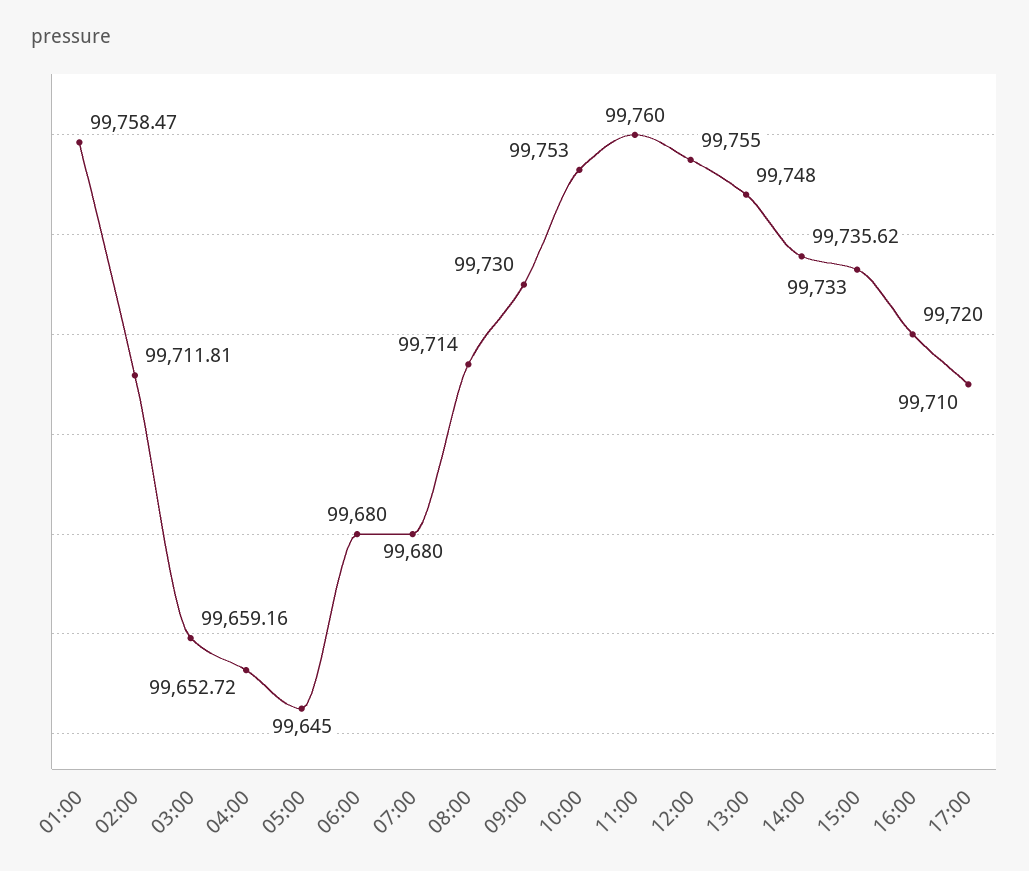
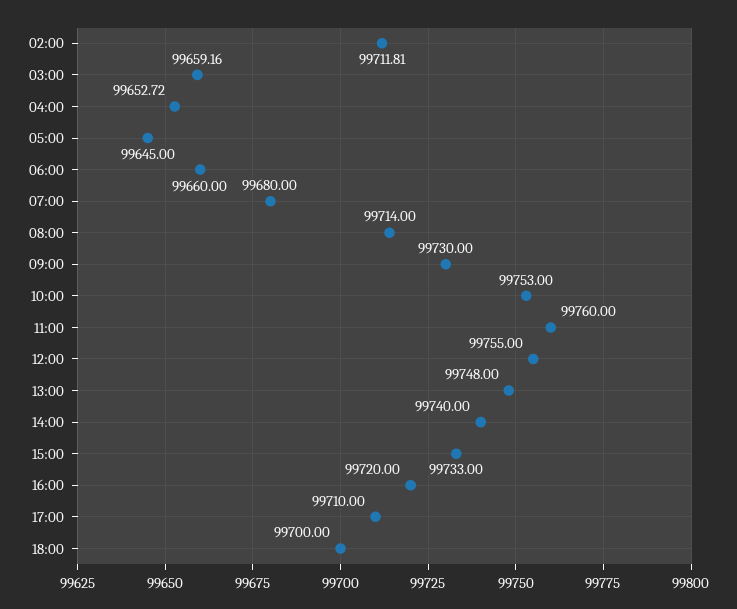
01:00: 99758.47 -> none
06:00: 99680 -> 99660
14:00: 99735.62 -> 99740
18:00: none -> 99700

